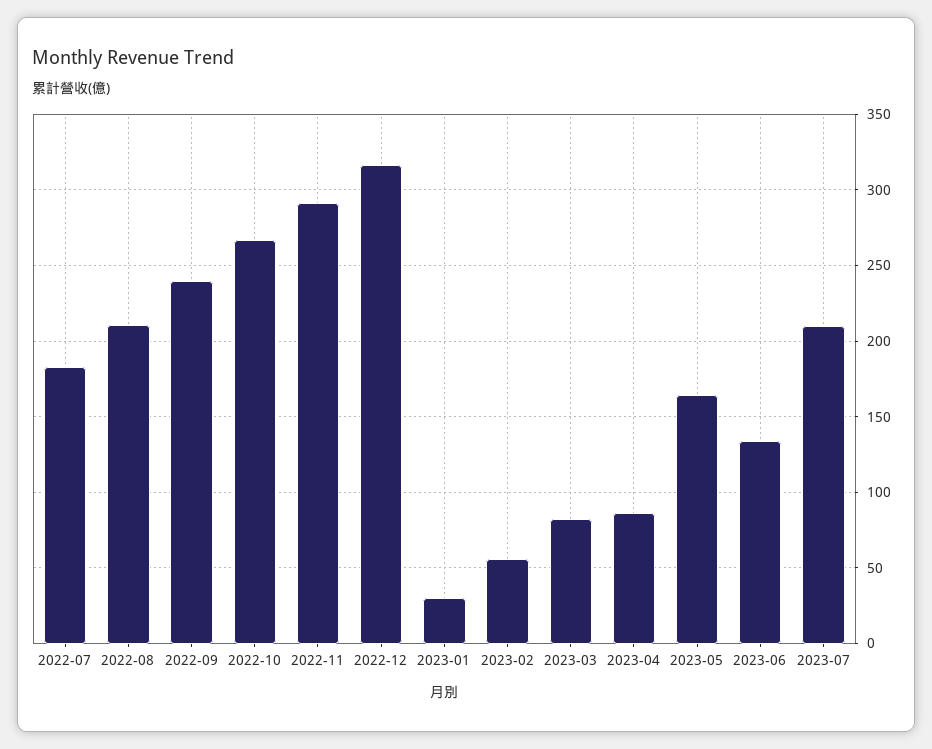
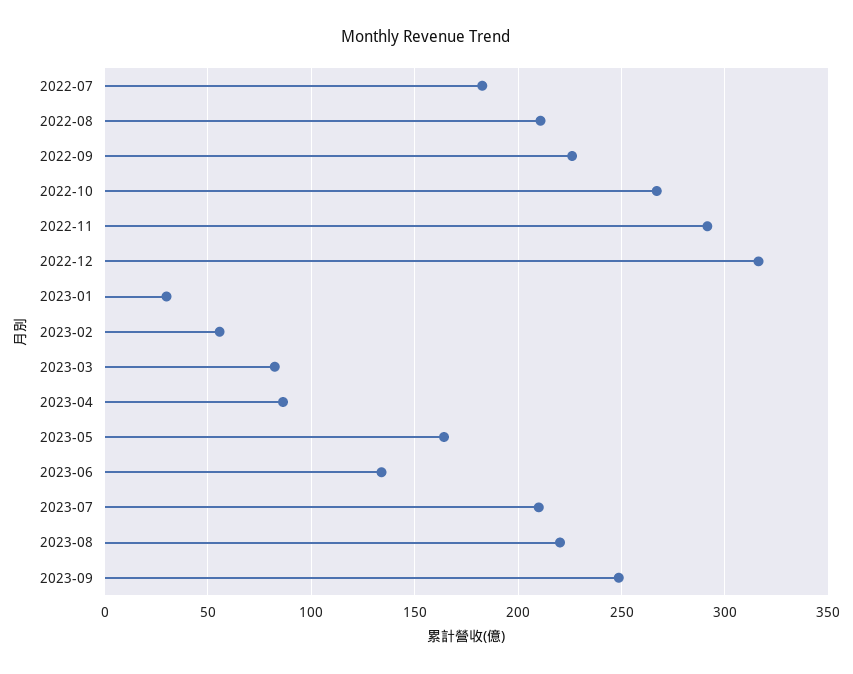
2022-09: 240 -> 225
2023-08: none -> 220
2023-09: none -> 250

